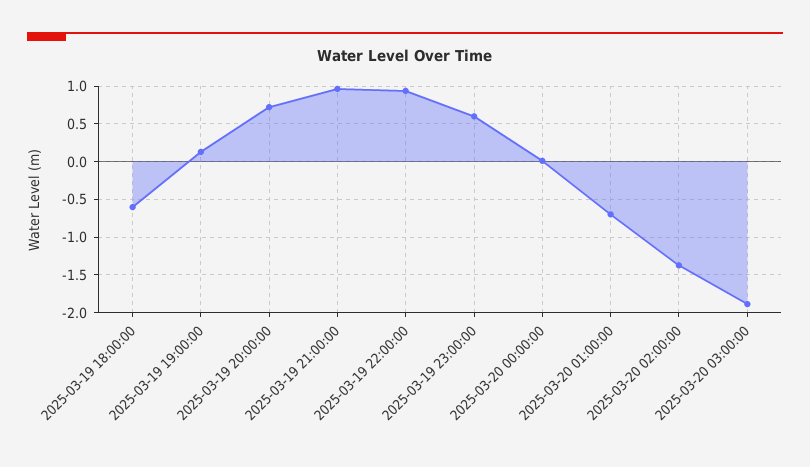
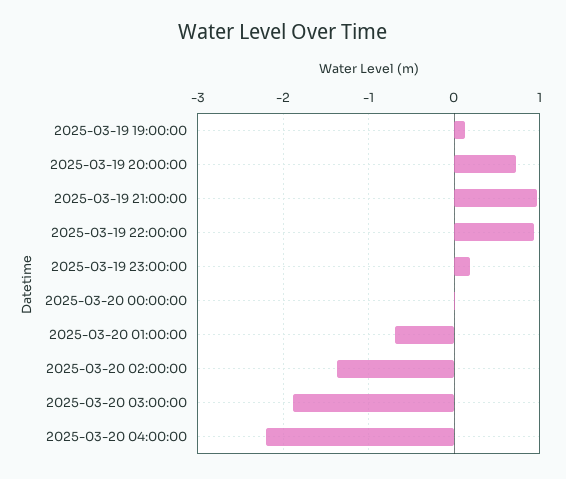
2025-03-19 18:00:00: -0.6 -> none
2025-03-19 23:00:00: 0.6 -> 0.2
2025-03-20 04:00:00: none -> -2.2

